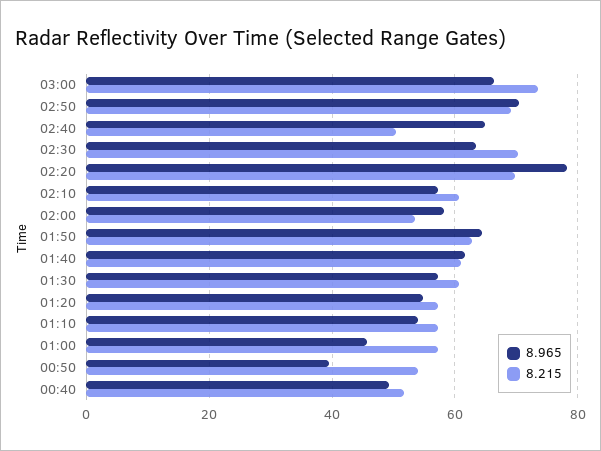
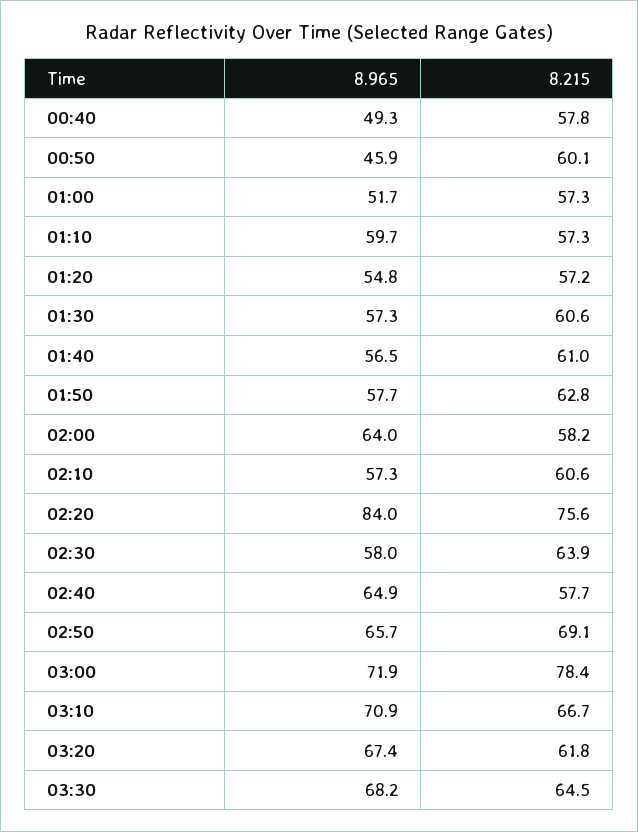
8.965, 03:00: 66 -> 71.9
8.215, 03:00: 74 -> 78.4
8.965, 02:50: 70 -> 65.7
8.215, 02:40: 50 -> 57.7
8.965, 02:30: 64 -> 58
8.215, 02:30: 70 -> 63.9
8.965, 02:20: 78 -> 84
8.215, 02:20: 70 -> 75.6
8.965, 02:00: 58 -> 64
8.215, 02:00: 54 -> 58.2
8.965, 01:50: 64 -> 57.7
8.965, 01:40: 62 -> 56.5
8.965, 01:10: 54 -> 59.7
8.965, 01:00: 46 -> 51.7
8.965, 00:50: 40 -> 45.9
8.215, 00:50: 54 -> 60.1
8.215, 00:40: 52 -> 57.8
8.965, 03:10: none -> 70.9
8.215, 03:10: none -> 66.7
8.965, 03:20: none -> 67.4
8.215, 03:20: none -> 61.8
8.965, 03:30: none -> 68.2
8.215, 03:30: none -> 64.5

